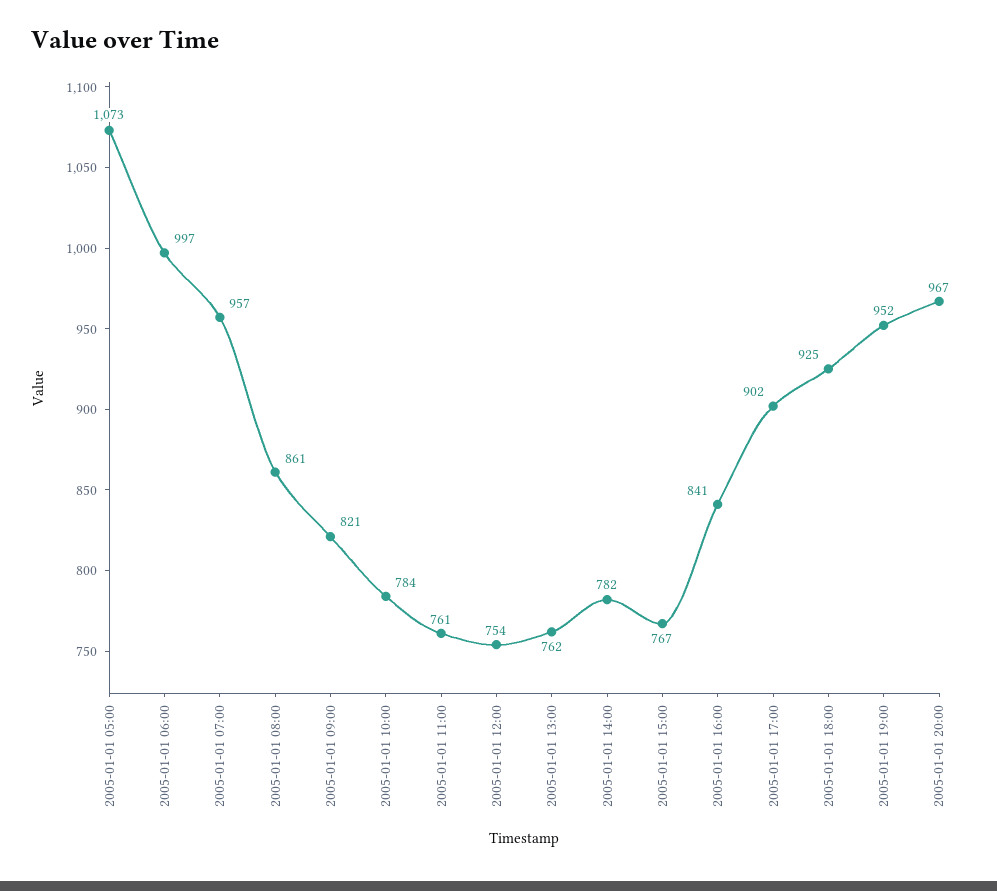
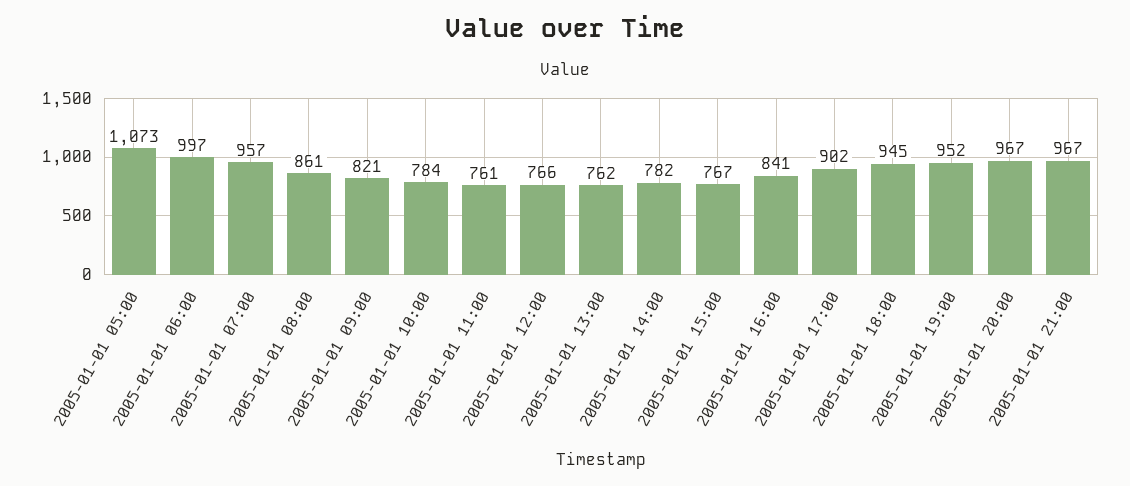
2005-01-01 12:00: 754 -> 766
2005-01-01 18:00: 925 -> 945
2005-01-01 21:00: none -> 967

